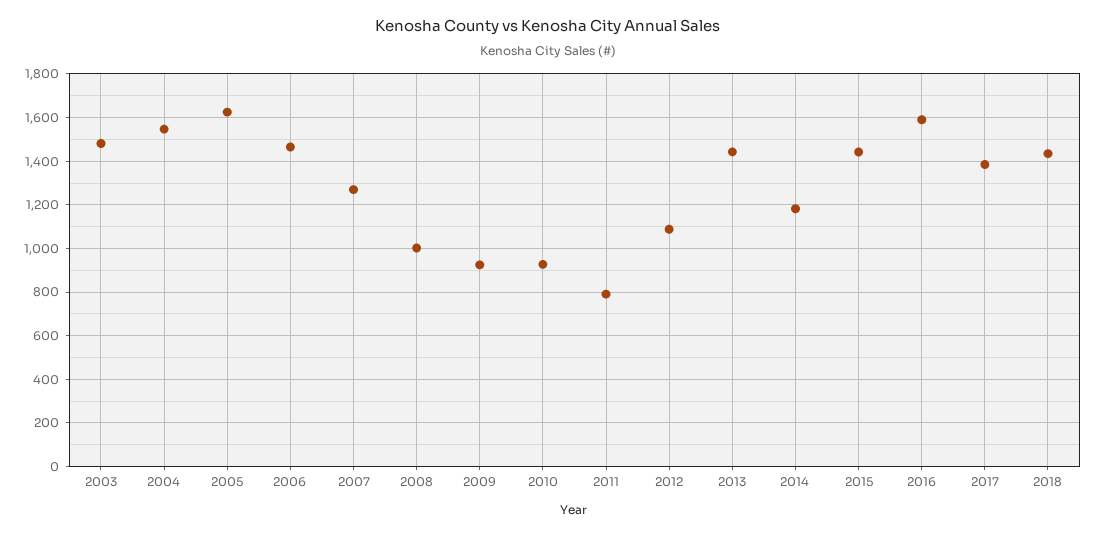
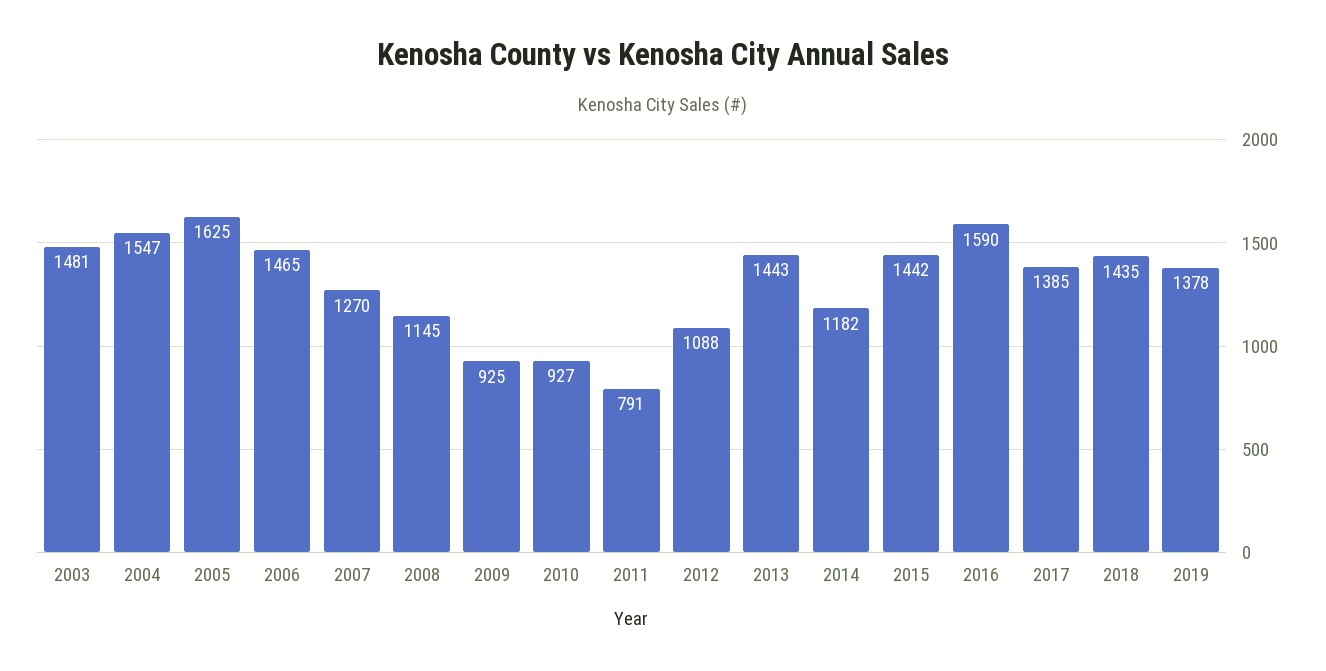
2008: 1000 -> 1145
2019: none -> 1378

